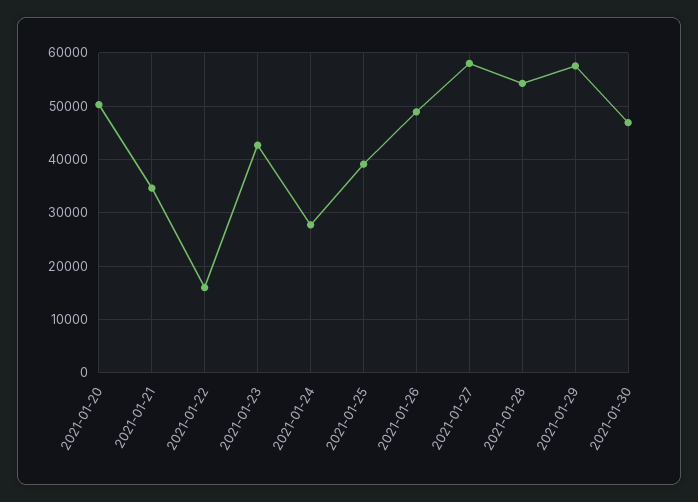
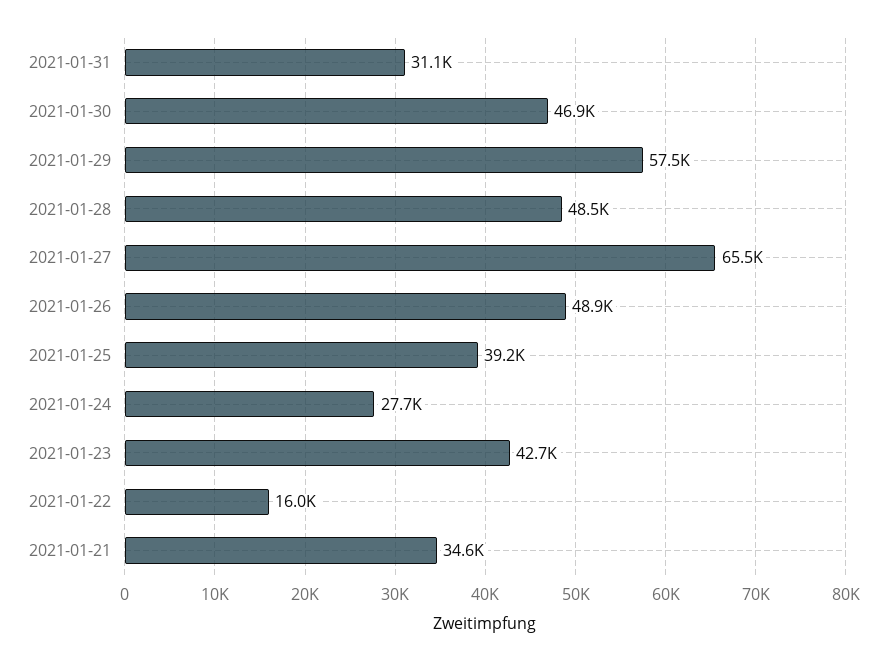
2021-01-20: 50000 -> none
2021-01-27: 58000 -> 65500
2021-01-28: 54000 -> 48500
2021-01-31: none -> 31100

